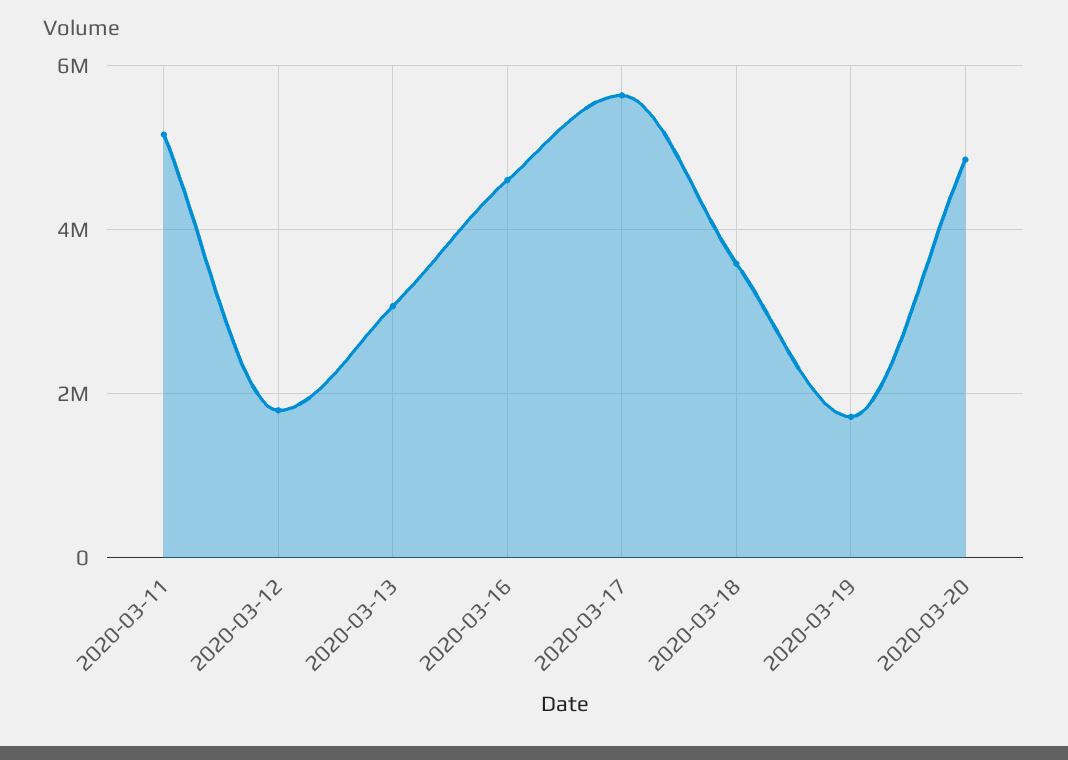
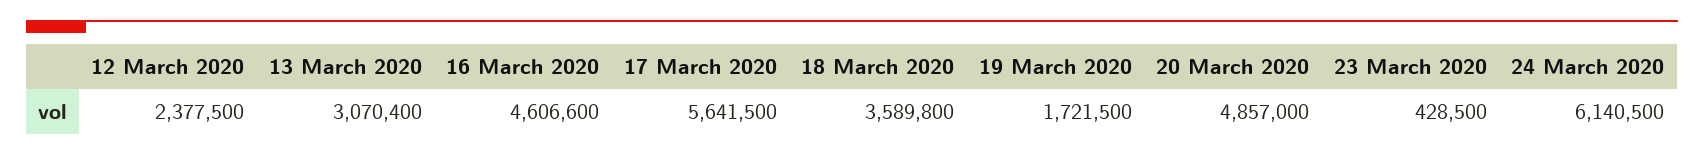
2020-03-11: 5200000 -> none
2020-03-12: 1800000 -> 2377500
23 March 2020: none -> 428500
24 March 2020: none -> 6140500

